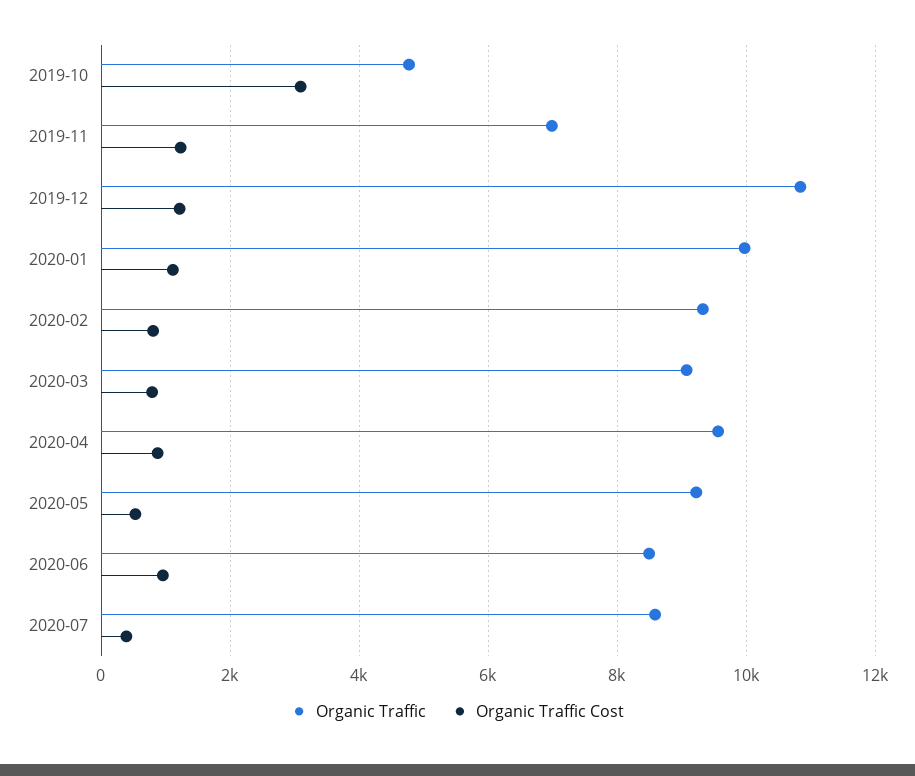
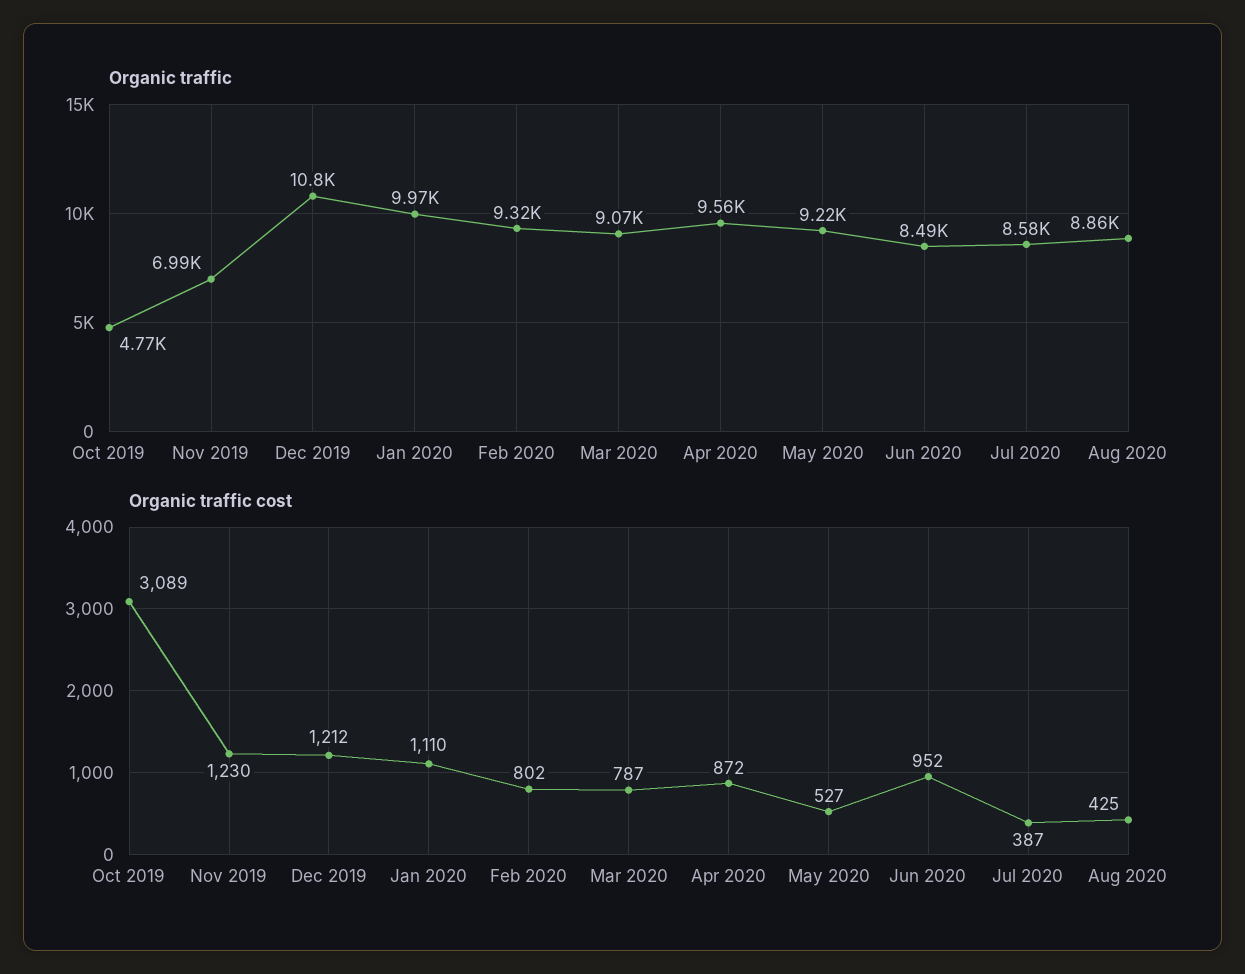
Organic Traffic, Aug 2020: none -> 8860
Organic Traffic Cost, Aug 2020: none -> 425

